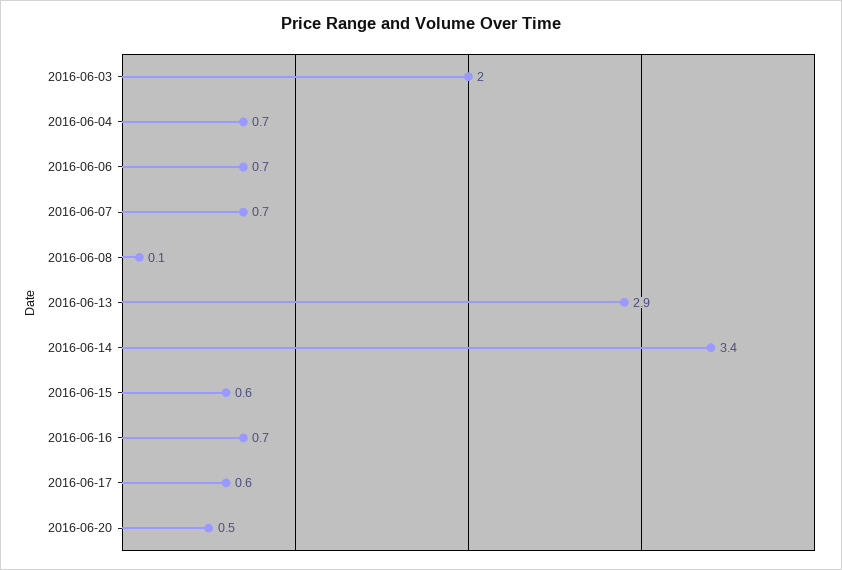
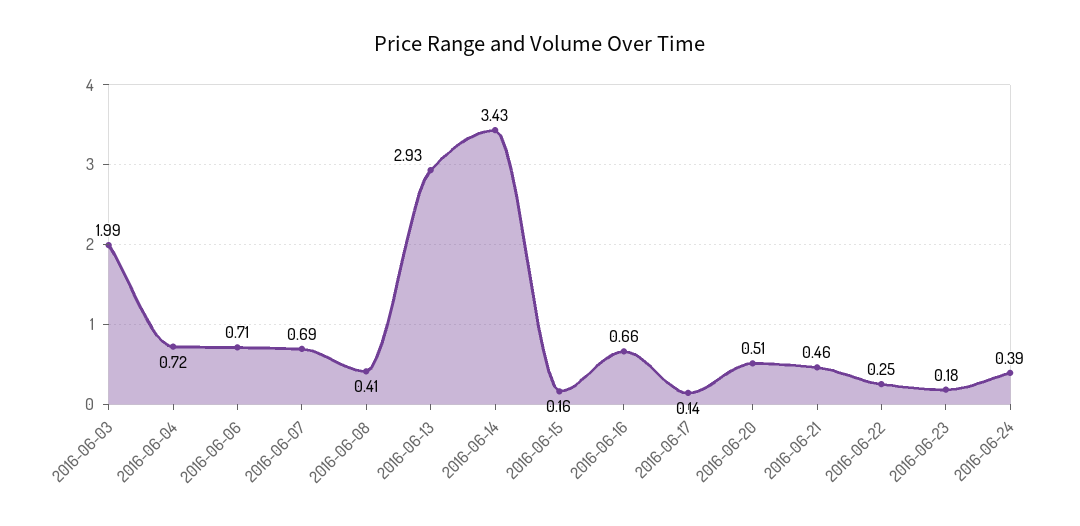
2016-06-08: 0.1 -> 0.41
2016-06-15: 0.6 -> 0.16
2016-06-17: 0.6 -> 0.14
2016-06-21: none -> 0.46
2016-06-22: none -> 0.25
2016-06-23: none -> 0.18
2016-06-24: none -> 0.39

